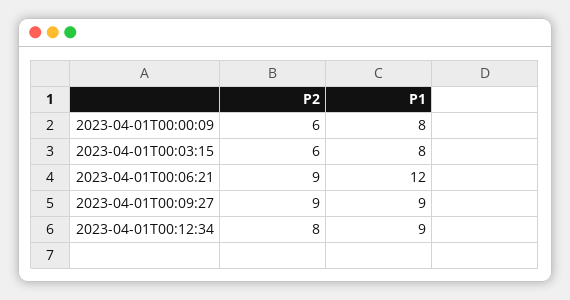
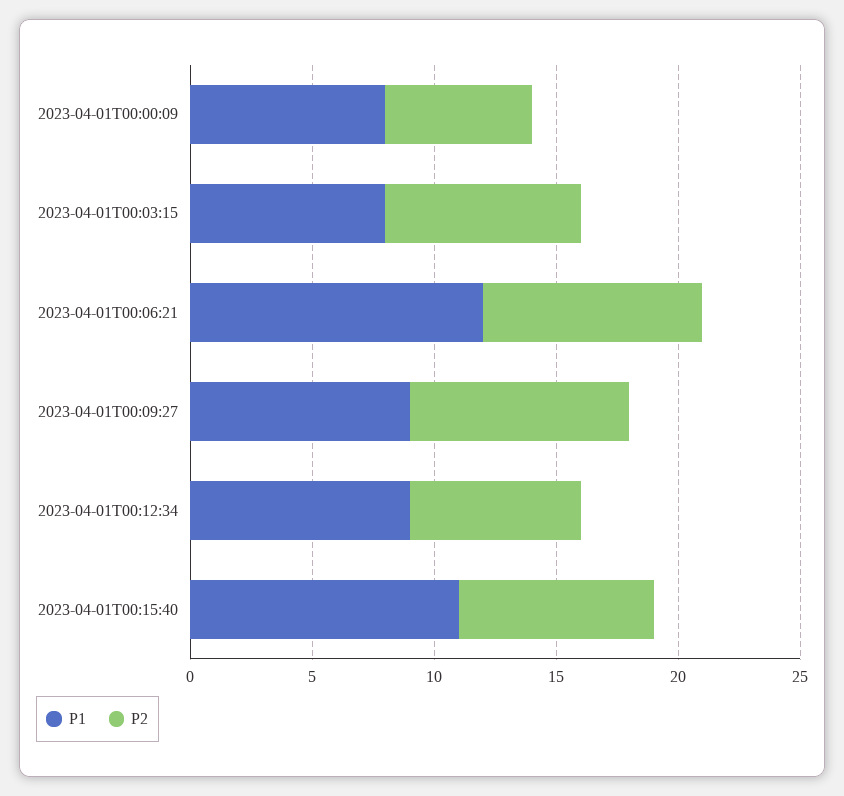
P2, 2023-04-01T00:03:15: 6 -> 8
P2, 2023-04-01T00:12:34: 8 -> 7
P1, 2023-04-01T00:15:40: none -> 11
P2, 2023-04-01T00:15:40: none -> 8

